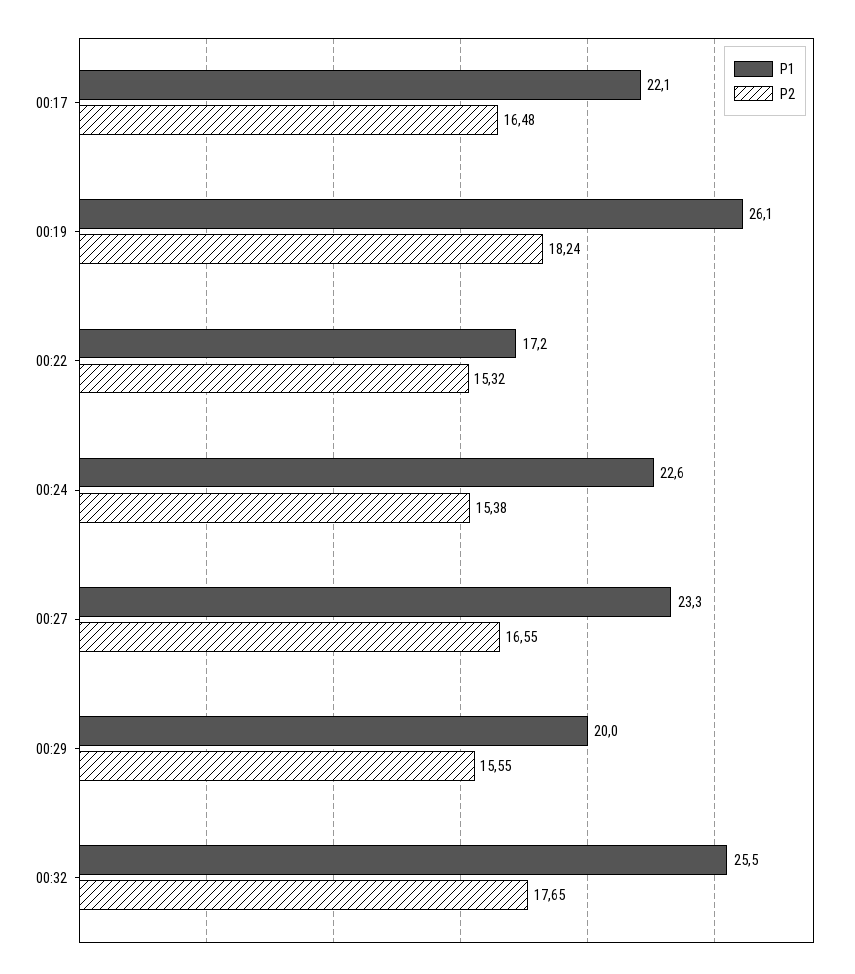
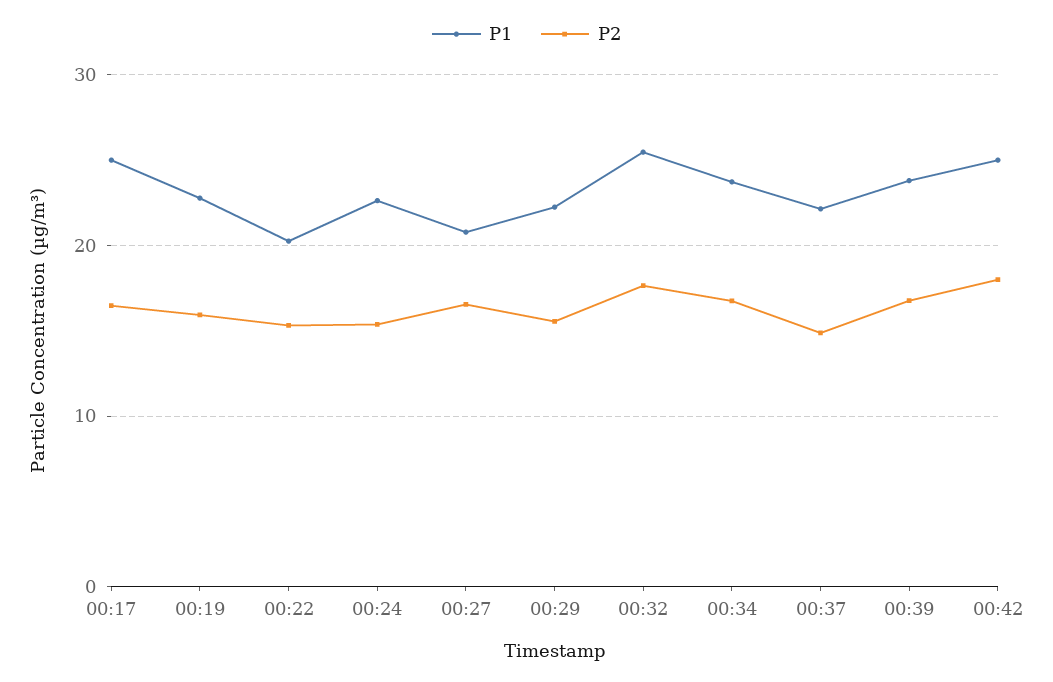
P1, 00:17: 22.1 -> 25
P1, 00:19: 26.1 -> 23
P2, 00:19: 18.24 -> 16
P1, 00:22: 17.2 -> 20
P1, 00:27: 23.3 -> 21
P1, 00:29: 20 -> 22
P1, 00:34: none -> 24
P2, 00:34: none -> 17
P1, 00:37: none -> 22
P2, 00:37: none -> 15
P1, 00:39: none -> 24
P2, 00:39: none -> 17
P1, 00:42: none -> 25
P2, 00:42: none -> 18

